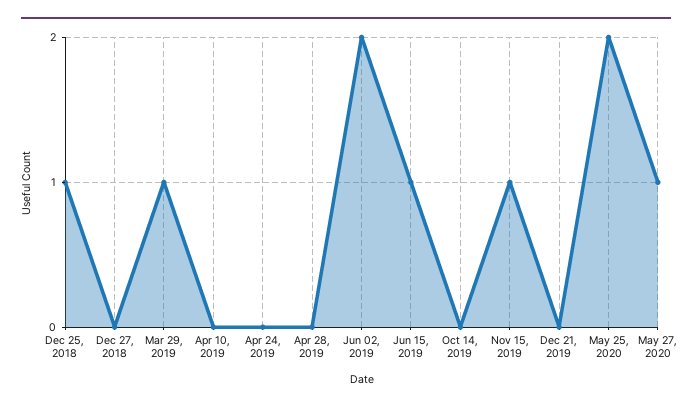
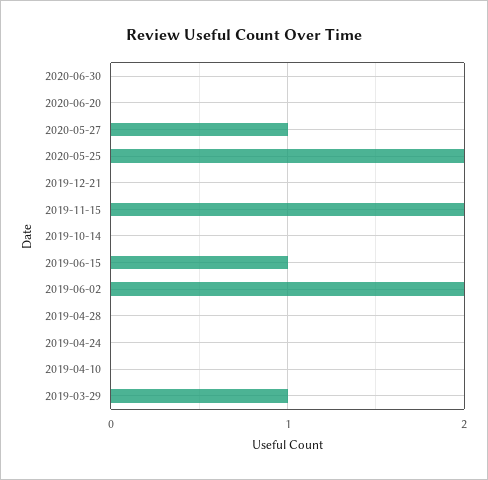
Dec 25, 2018: 1 -> none
Dec 27, 2018: 0 -> none
Nov 15, 2019: 1 -> 2
2020-06-30: none -> 0
2020-06-20: none -> 0

